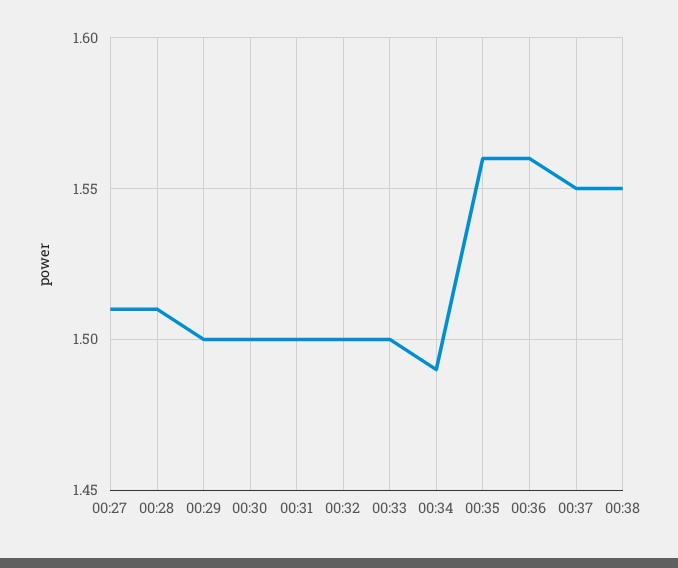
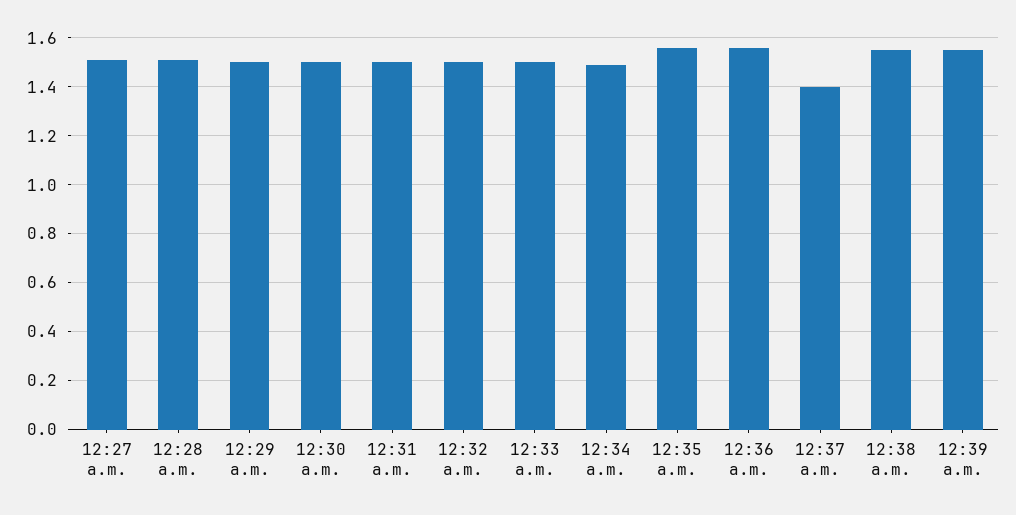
00:37: 1.55 -> 1.4
12:39 a.m.: none -> 1.55

